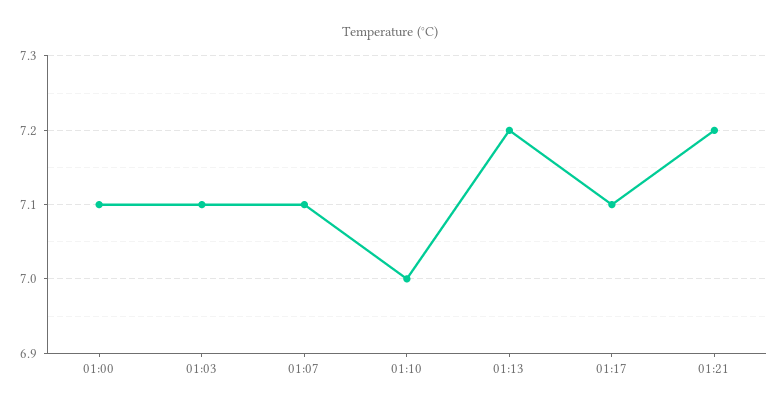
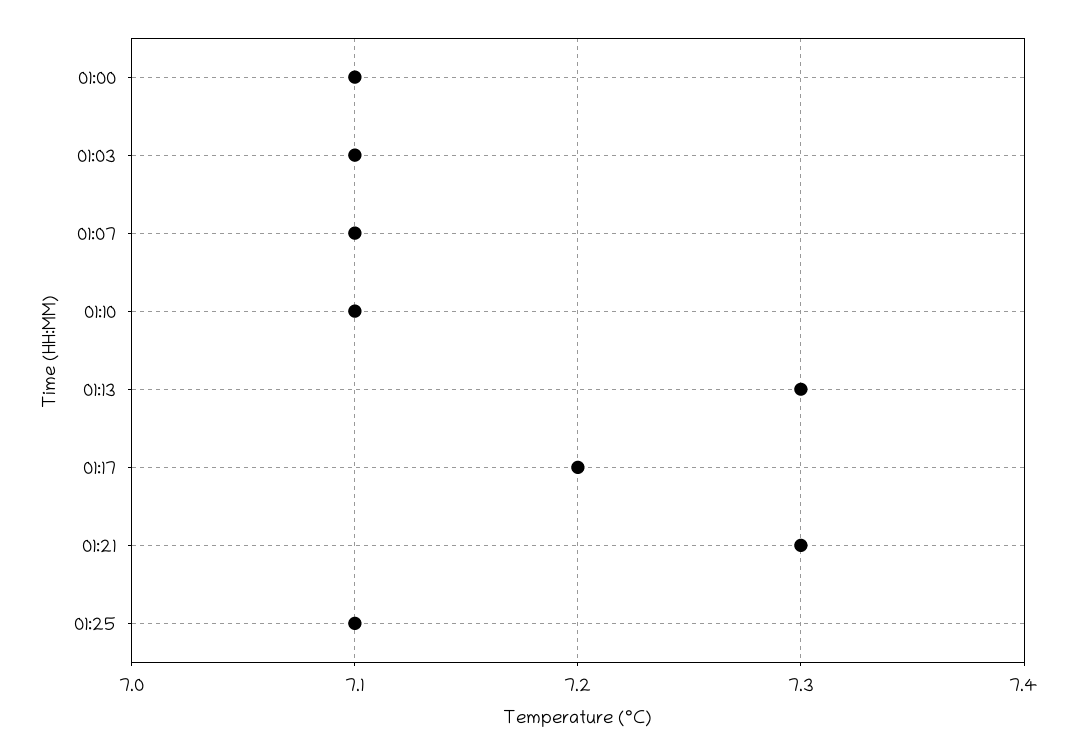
01:10: 7 -> 7.1
01:13: 7.2 -> 7.3
01:17: 7.1 -> 7.2
01:21: 7.2 -> 7.3
01:25: none -> 7.1

